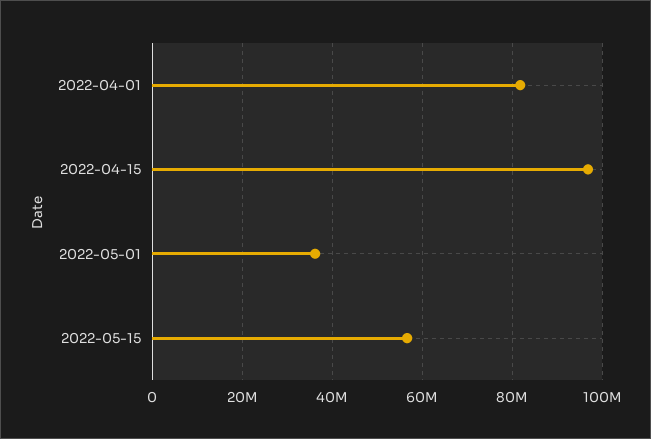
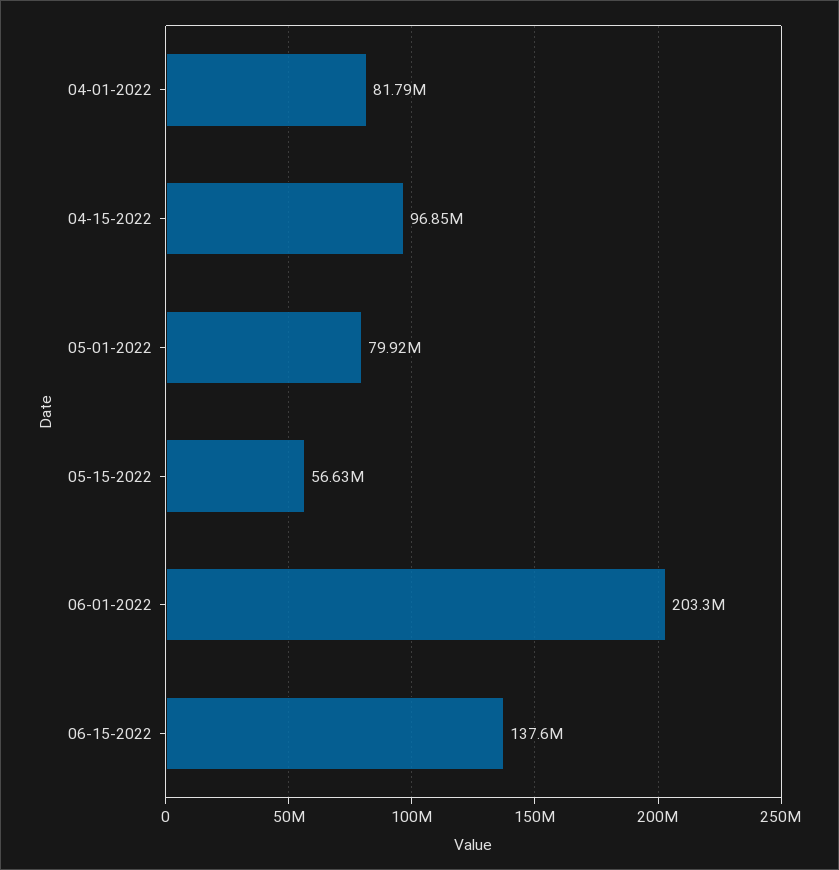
2022-05-01: 36000000 -> 79920000
06-01-2022: none -> 203300000
06-15-2022: none -> 137600000

